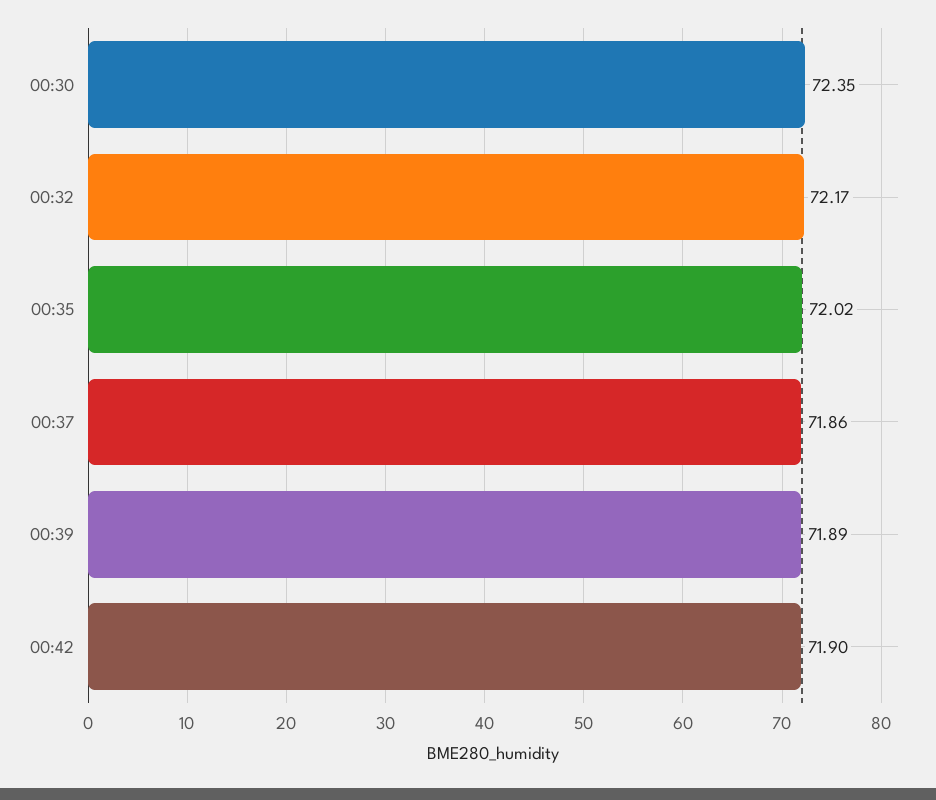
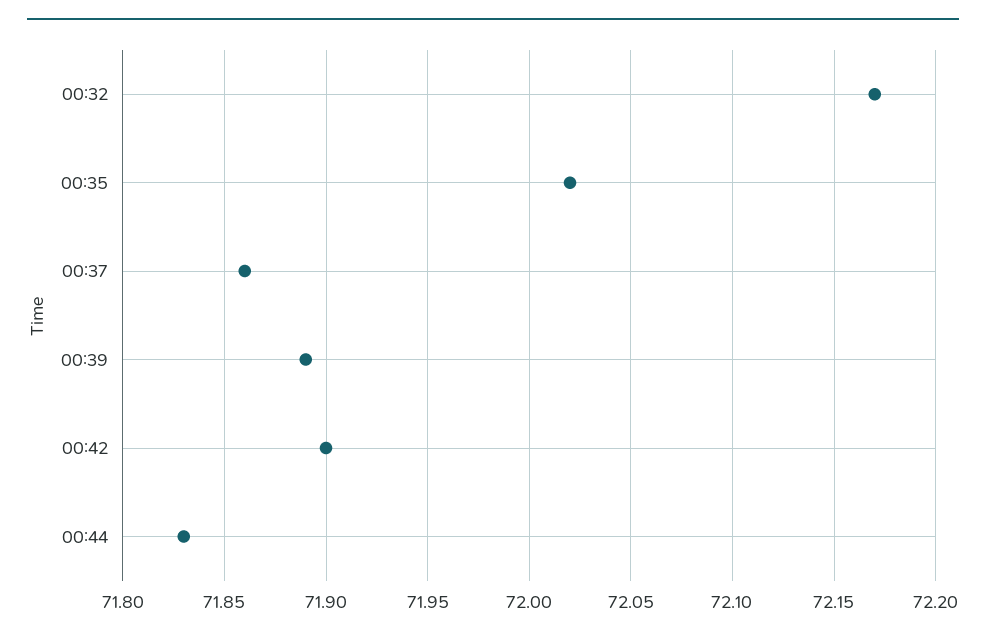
00:30: 72.35 -> none
00:44: none -> 71.83

